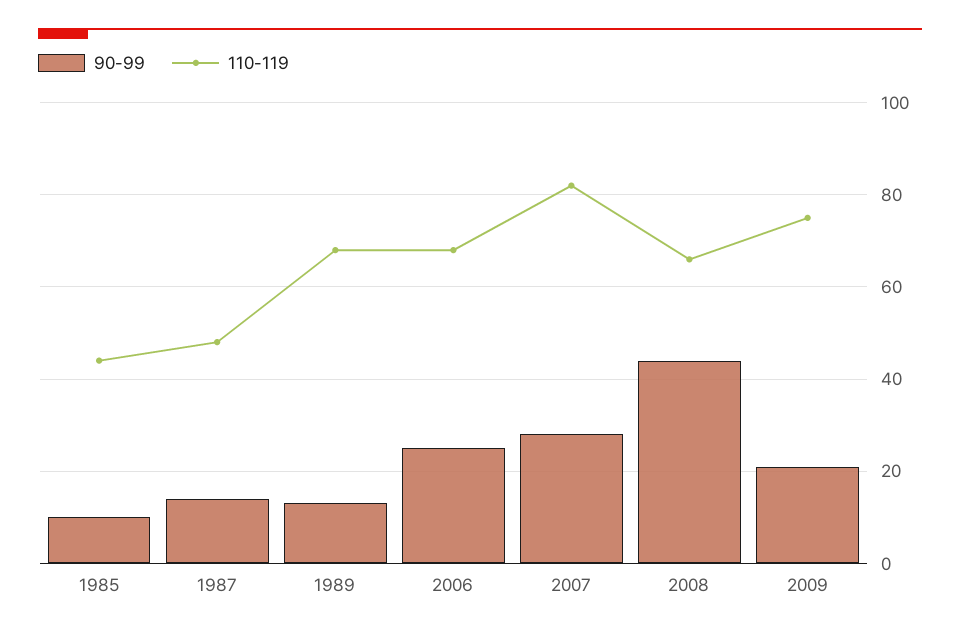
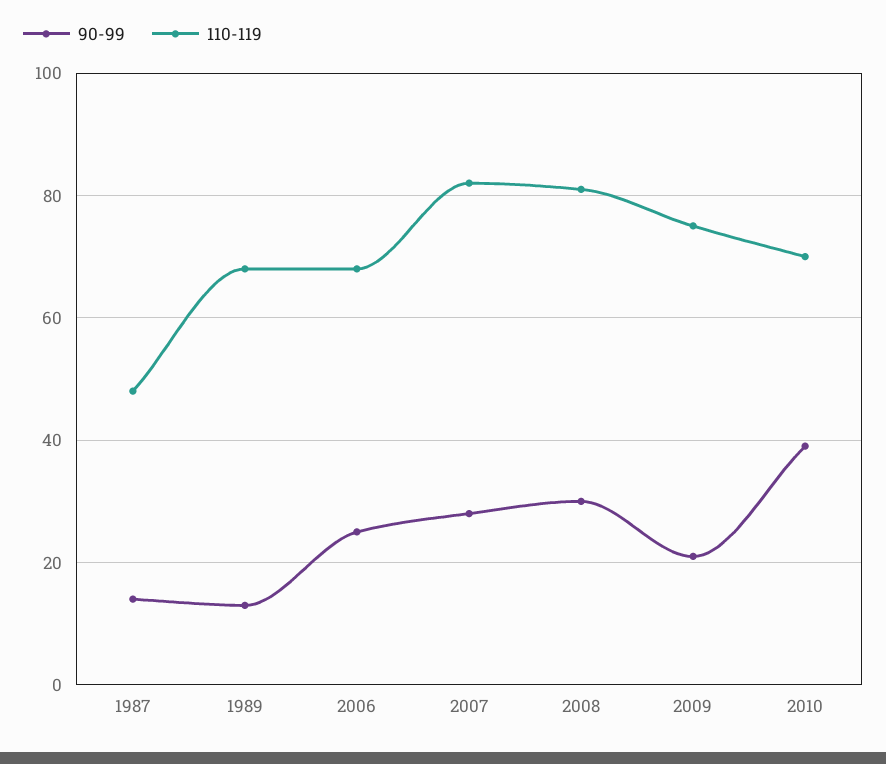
90-99, 1985: 10 -> none
110-119, 1985: 45 -> none
90-99, 2008: 45 -> 30
110-119, 2008: 65 -> 80
90-99, 2010: none -> 40
110-119, 2010: none -> 70

